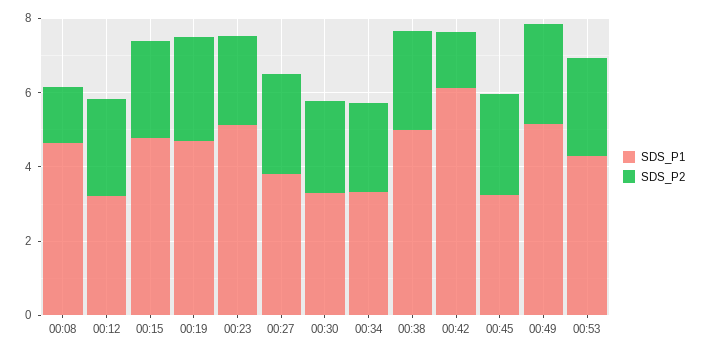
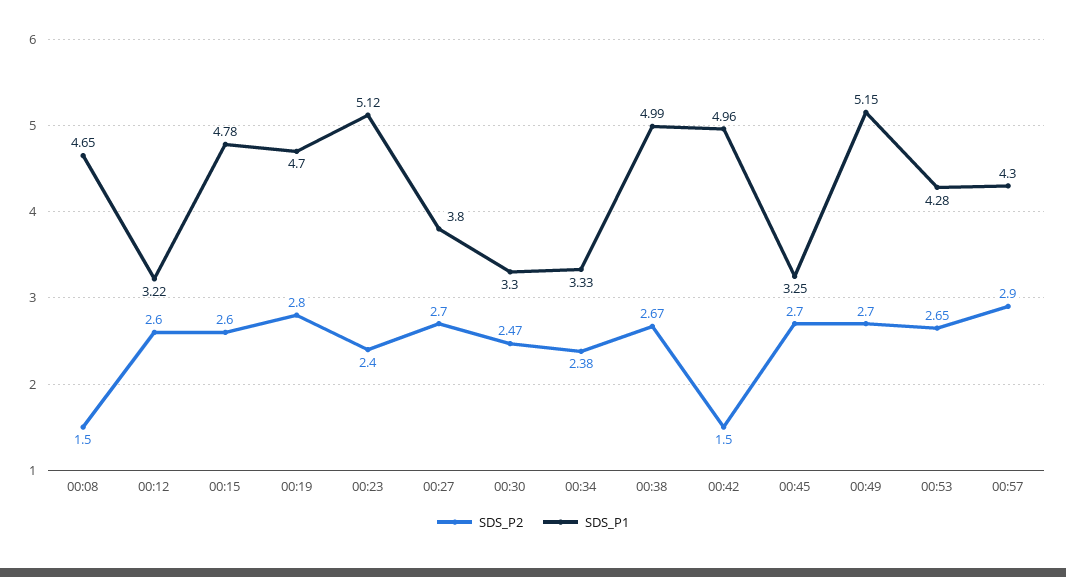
SDS_P1, 00:42: 6 -> 4.96
SDS_P2, 00:57: none -> 2.9
SDS_P1, 00:57: none -> 4.3

